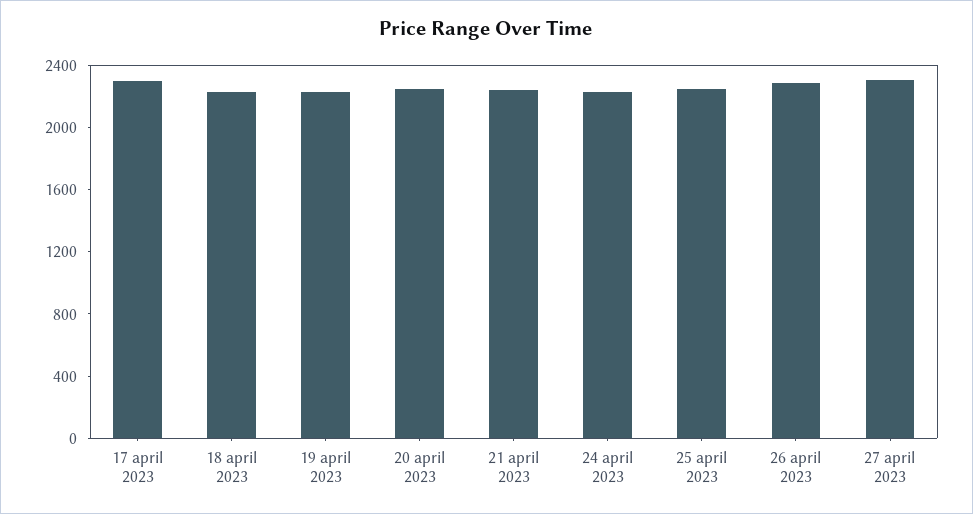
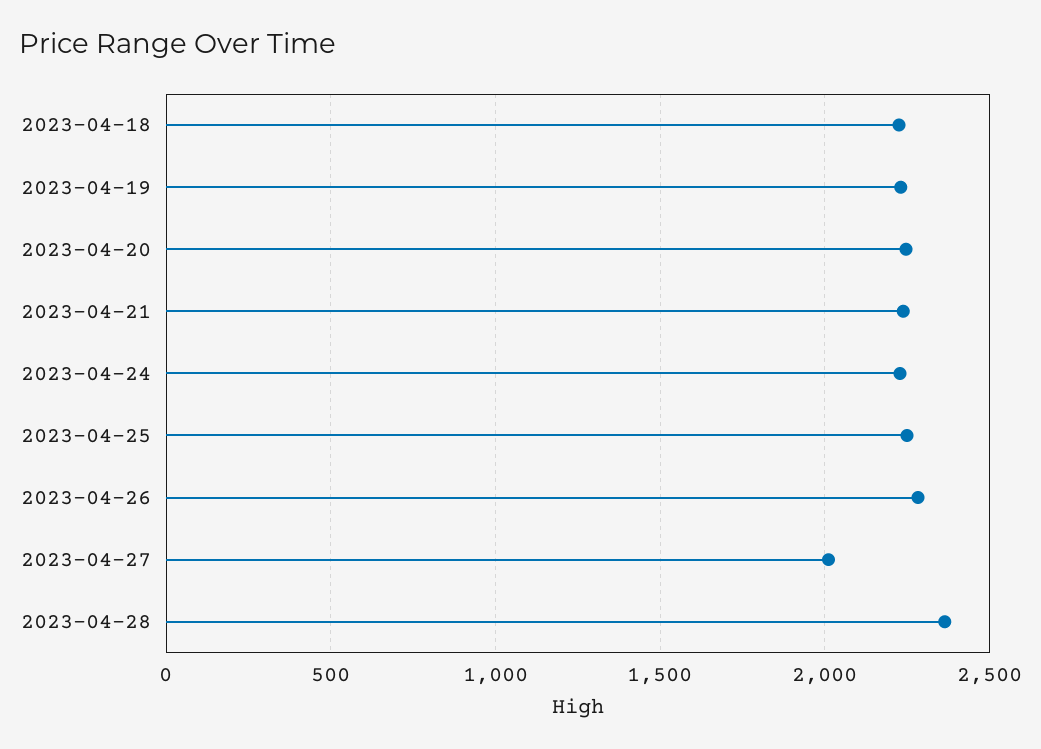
17 april 2023: 2300 -> none
27 april 2023: 2300 -> 2000
2023-04-28: none -> 2350

